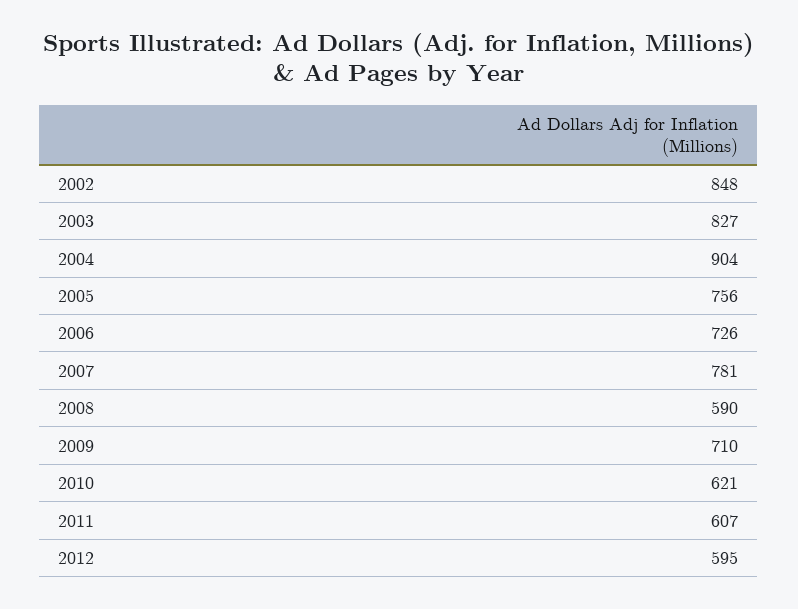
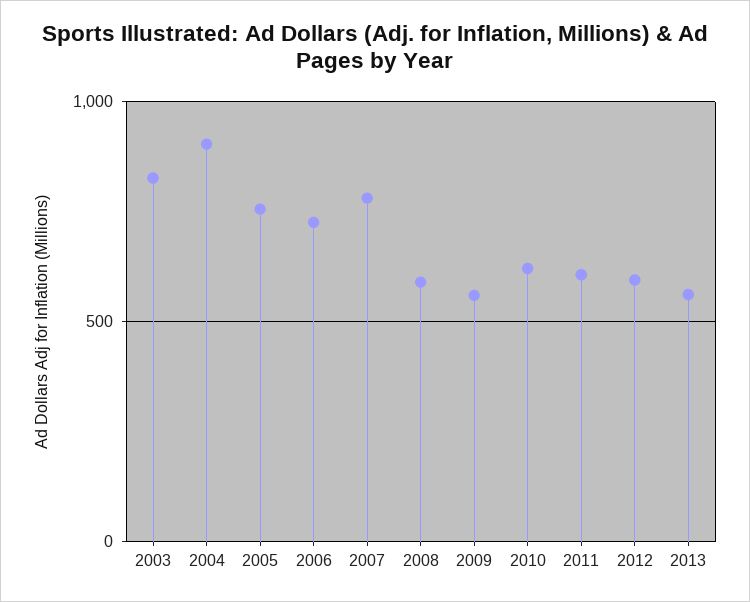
2002: 848 -> none
2009: 710 -> 550
2013: none -> 550

